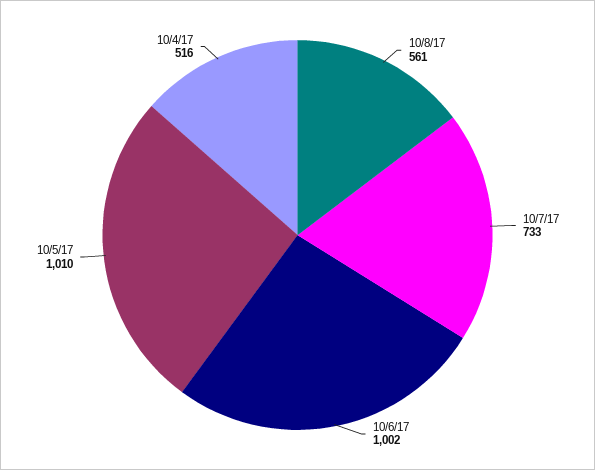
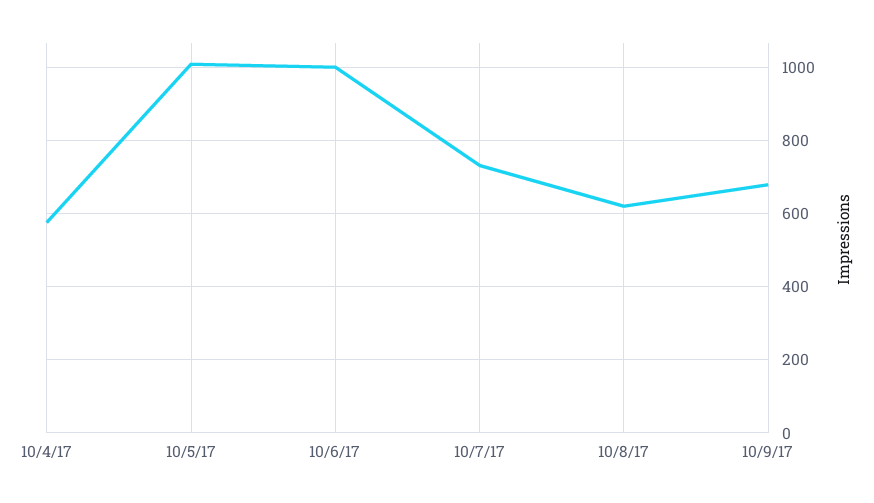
10/8/17: 561 -> 620
10/4/17: 516 -> 580
10/9/17: none -> 680

